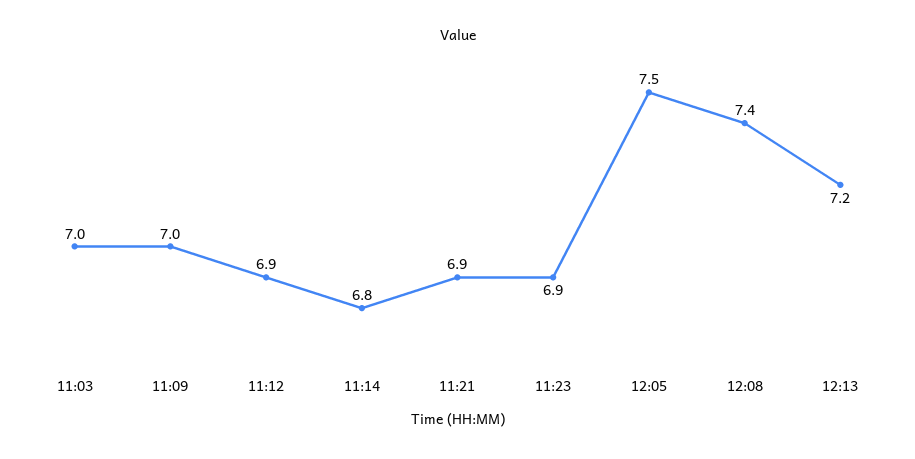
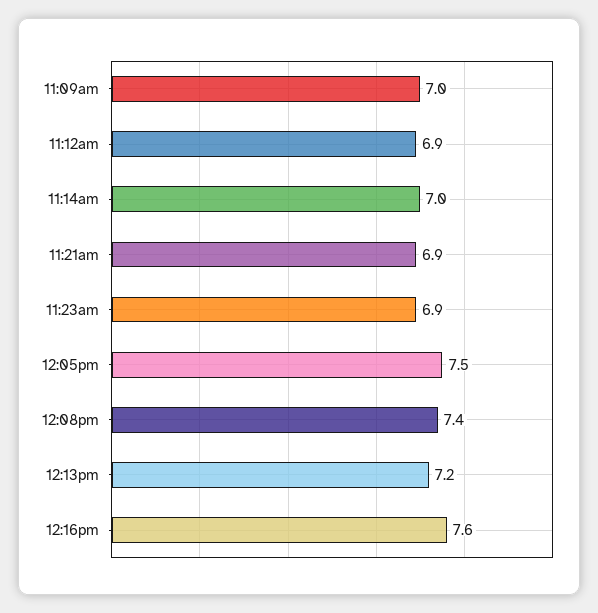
11:03: 7 -> none
11:14: 6.8 -> 7
12:16pm: none -> 7.6

